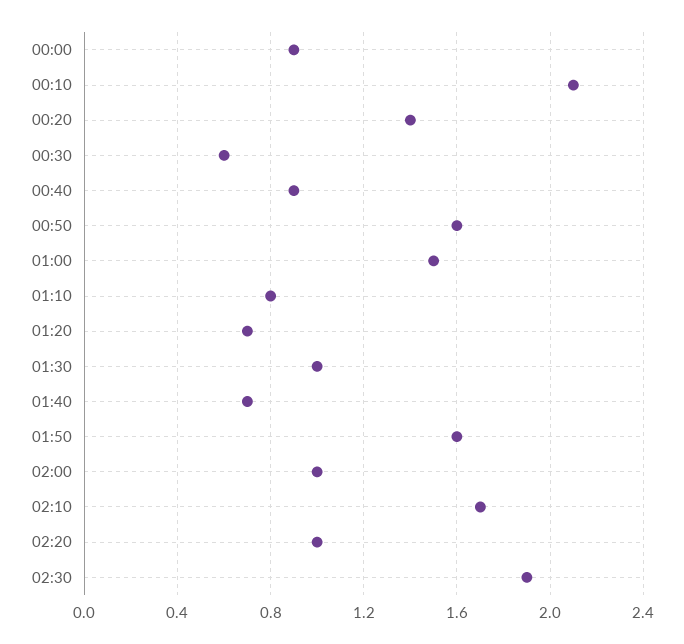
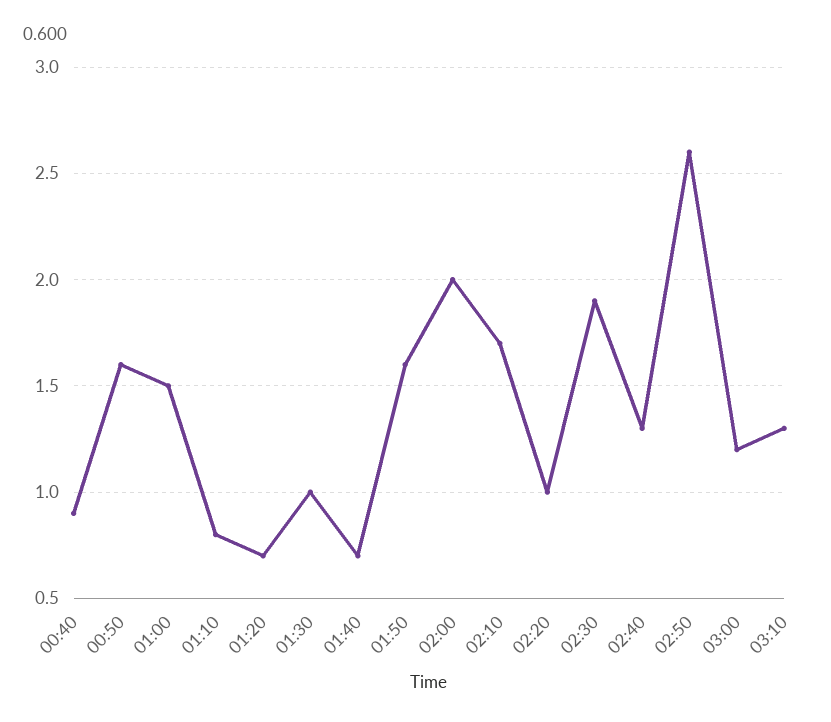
00:00: 0.9 -> none
00:10: 2.1 -> none
00:20: 1.4 -> none
00:30: 0.6 -> none
02:00: 1 -> 2
02:40: none -> 1.3
02:50: none -> 2.6
03:00: none -> 1.2
03:10: none -> 1.3

